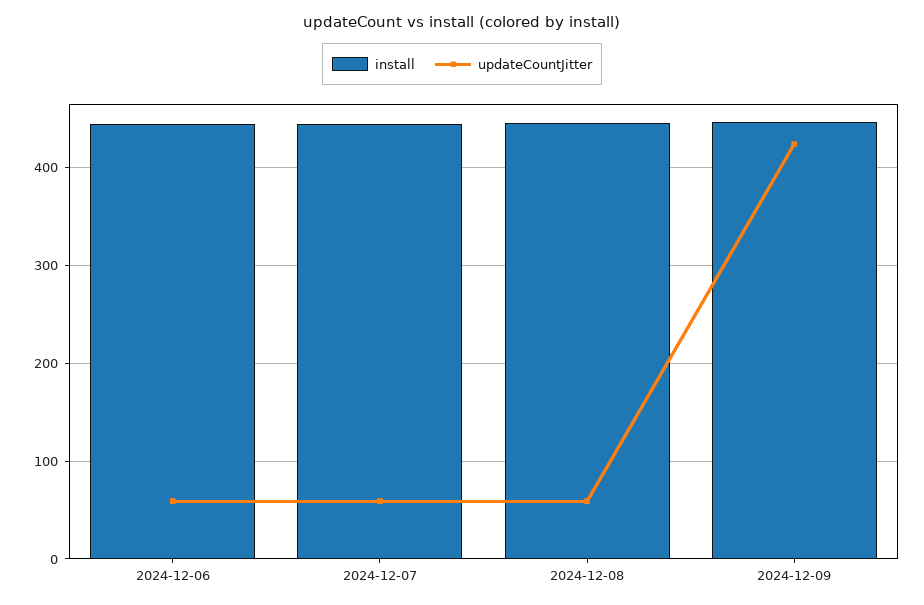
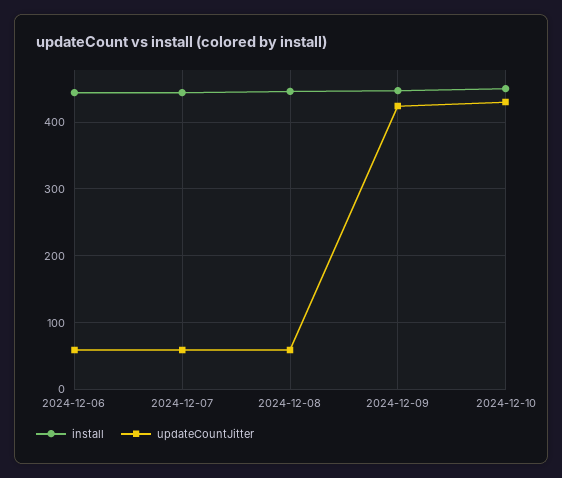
install, 2024-12-10: none -> 450
updateCountJitter, 2024-12-10: none -> 430

